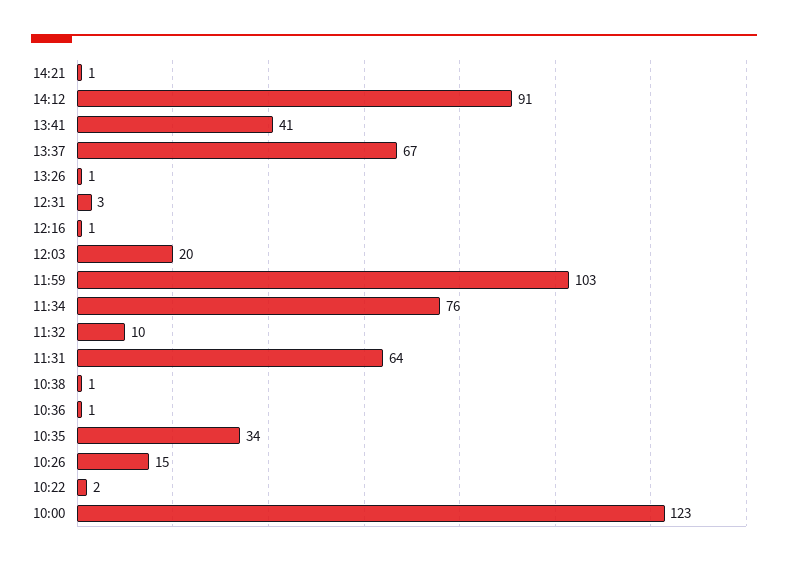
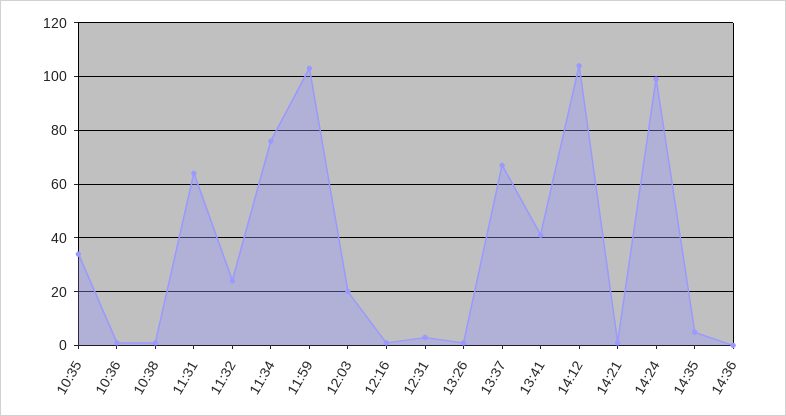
14:12: 91 -> 105
11:32: 10 -> 25
10:26: 15 -> none
10:22: 2 -> none
10:00: 123 -> none
14:24: none -> 100
14:35: none -> 5
14:36: none -> 0

